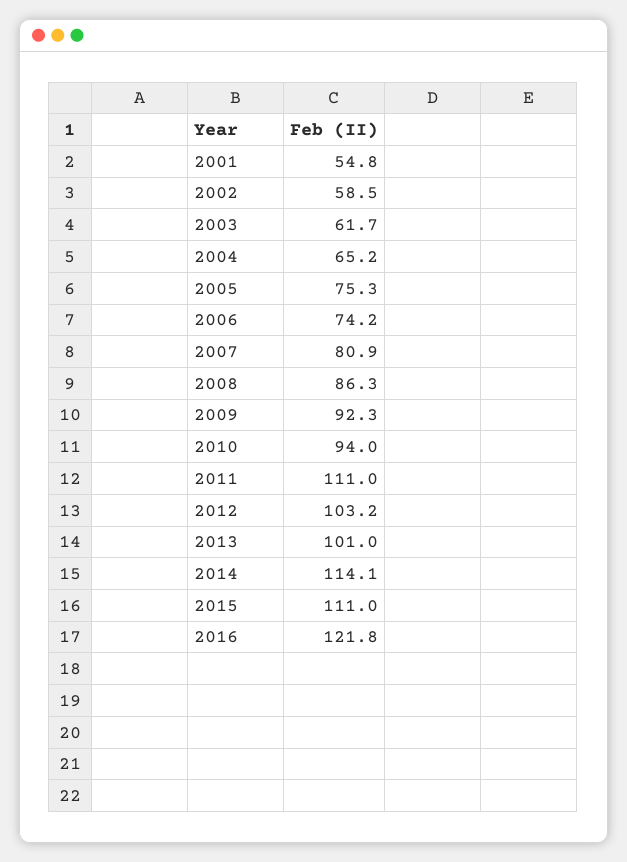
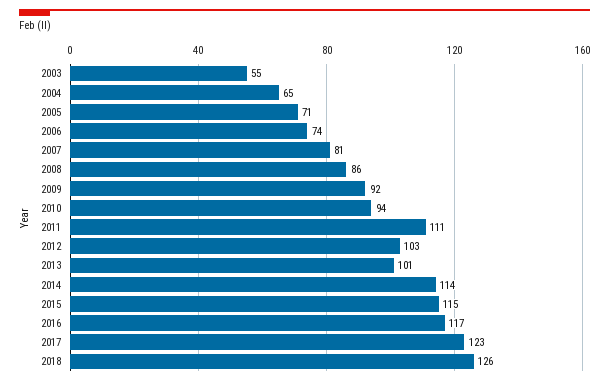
2001: 54.8 -> none
2002: 58.5 -> none
2003: 61.7 -> 55
2005: 75.3 -> 71
2015: 111 -> 115
2016: 121.8 -> 117
2017: none -> 123
2018: none -> 126

